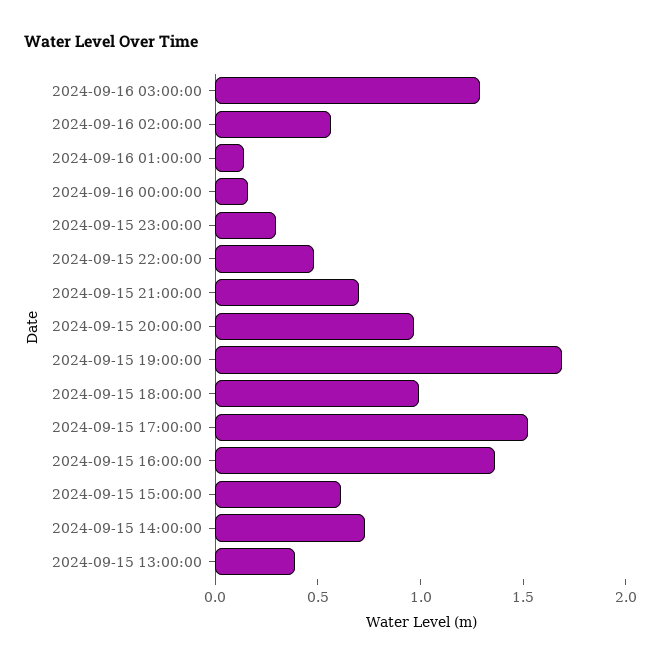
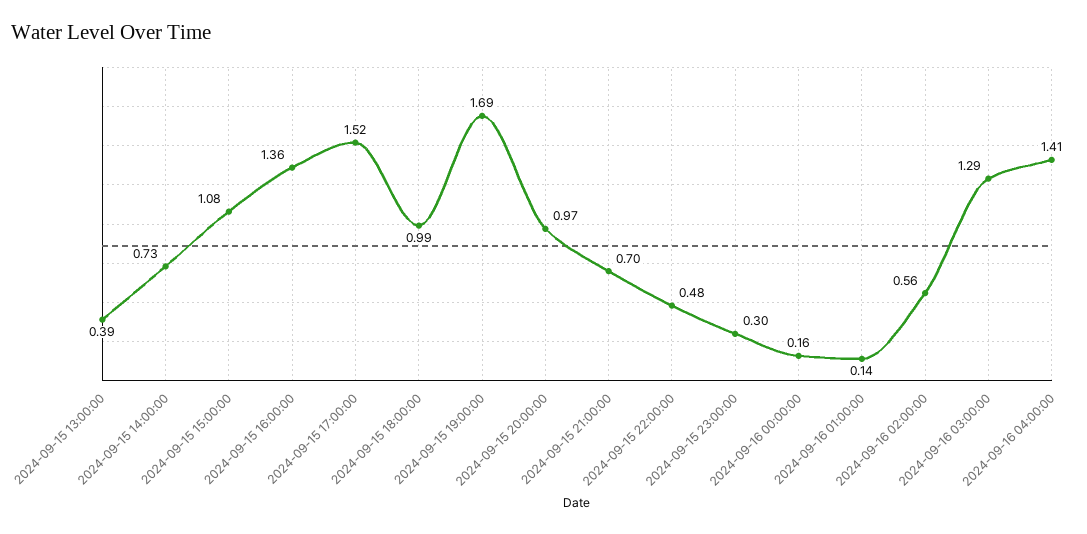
2024-09-15 15:00:00: 0.6 -> 1.08
2024-09-16 04:00:00: none -> 1.41

